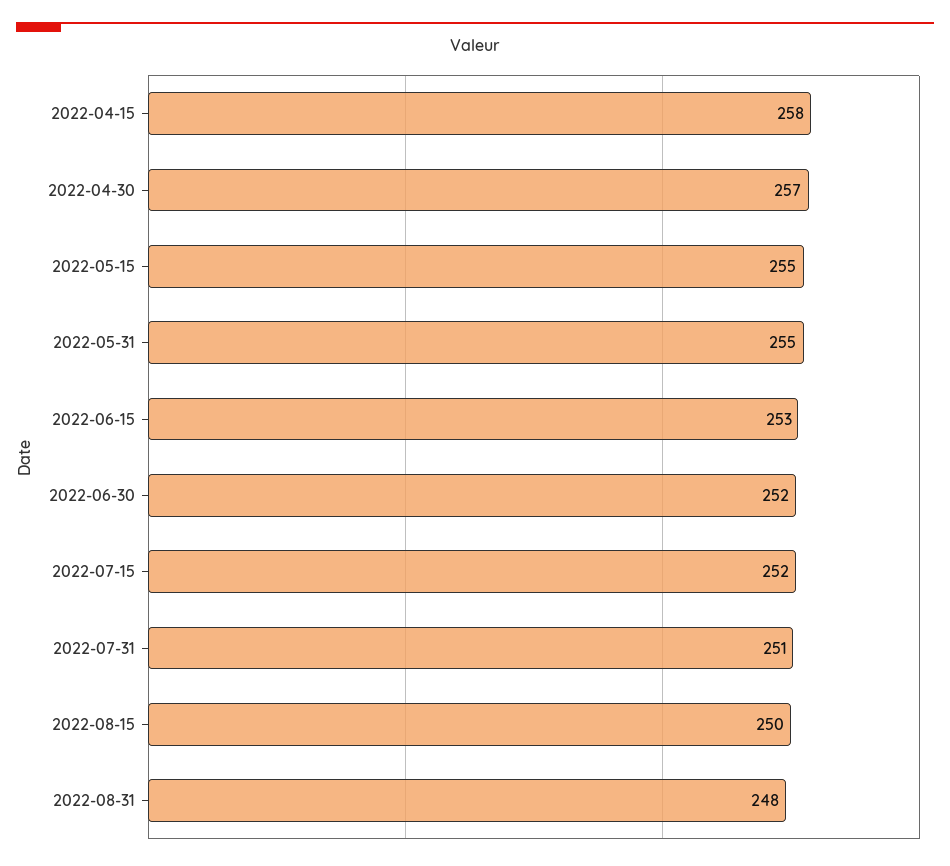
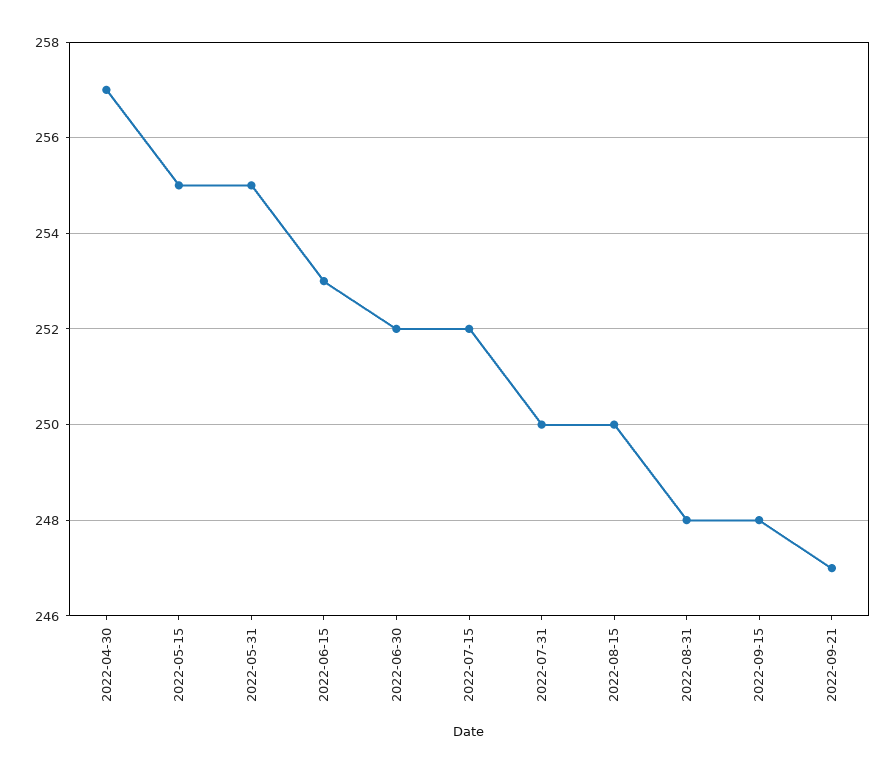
2022-04-15: 258 -> none
2022-07-31: 251 -> 250
2022-09-15: none -> 248
2022-09-21: none -> 247

